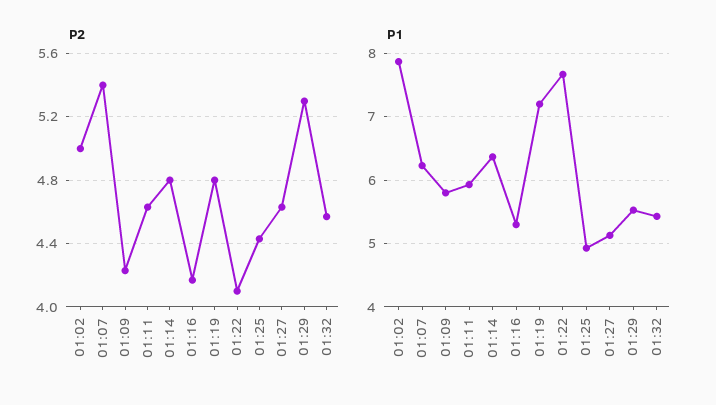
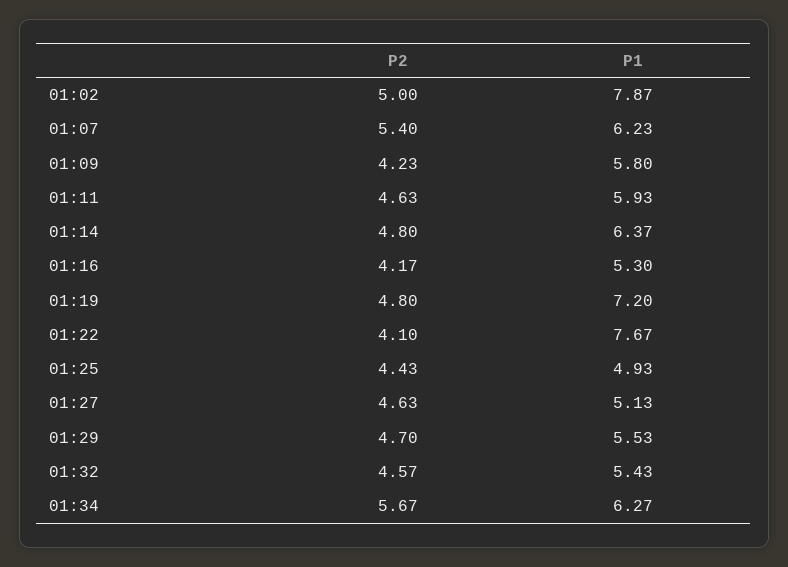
P2, 01:29: 5.3 -> 4.7
P2, 01:34: none -> 5.67
P1, 01:34: none -> 6.27

